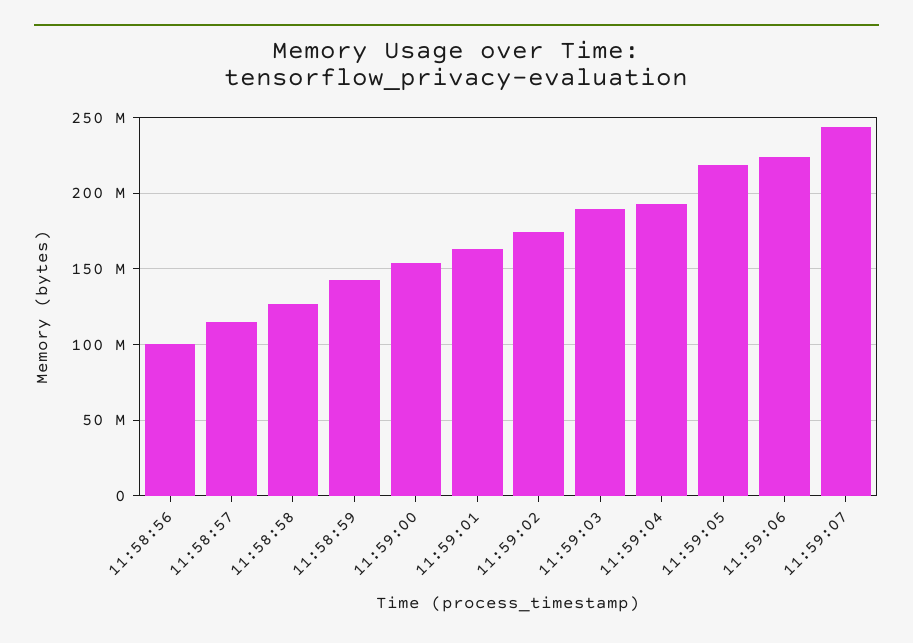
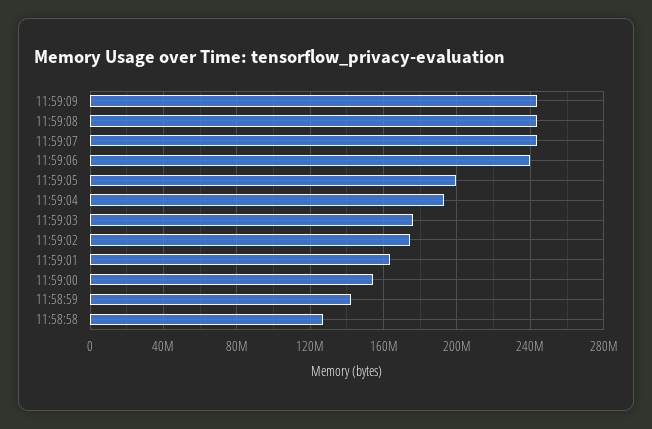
11:58:56: 100000000 -> none
11:58:57: 115000000 -> none
11:59:03: 190000000 -> 175000000
11:59:05: 220000000 -> 200000000
11:59:06: 225000000 -> 240000000
11:59:09: none -> 245000000
11:59:08: none -> 245000000

